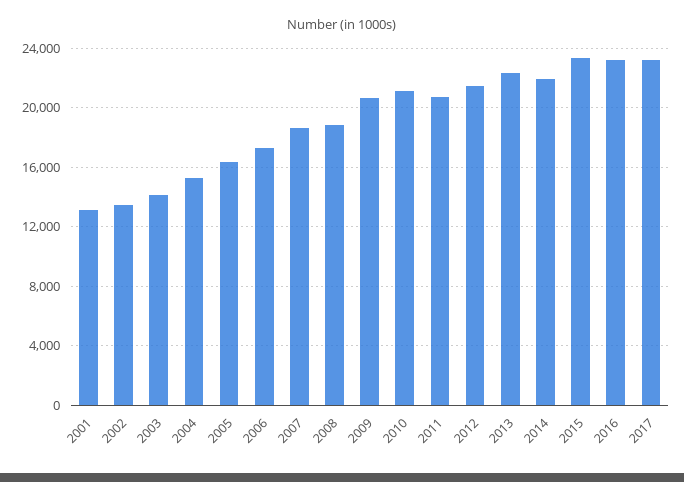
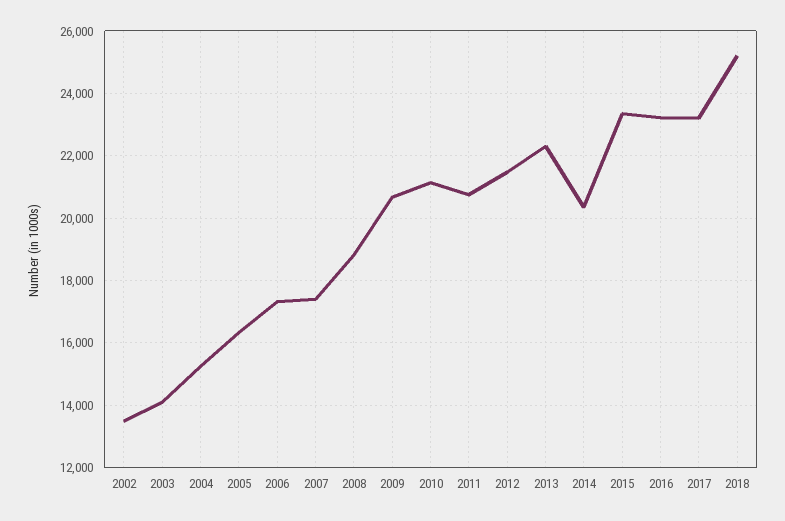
2001: 13000 -> none
2007: 18500 -> 17400
2014: 22000 -> 20400
2018: none -> 25200

